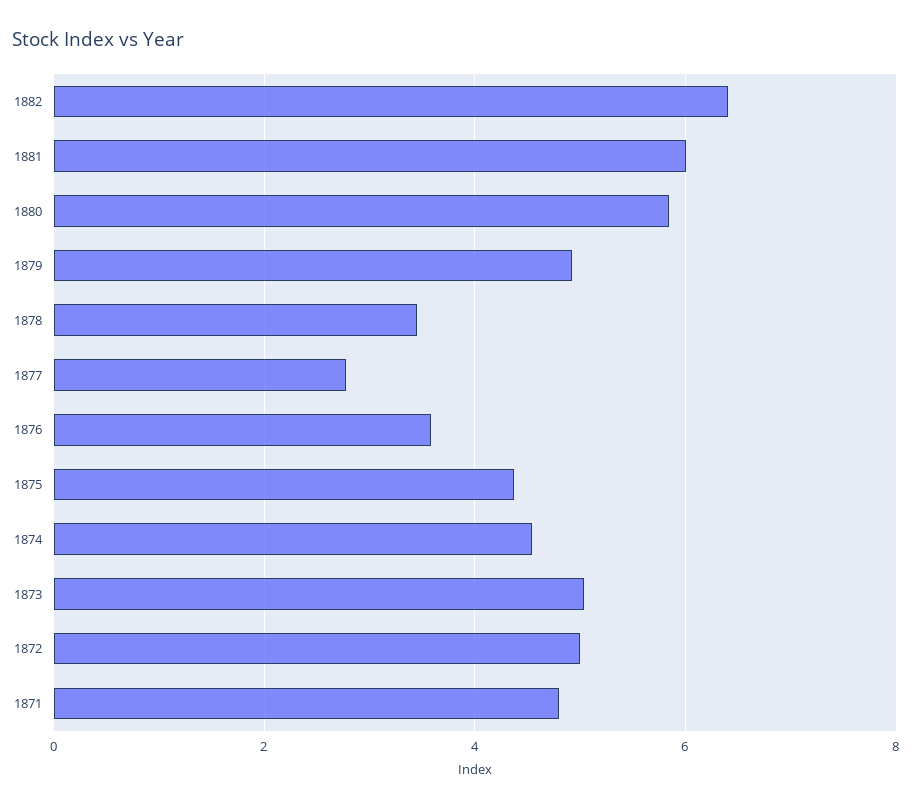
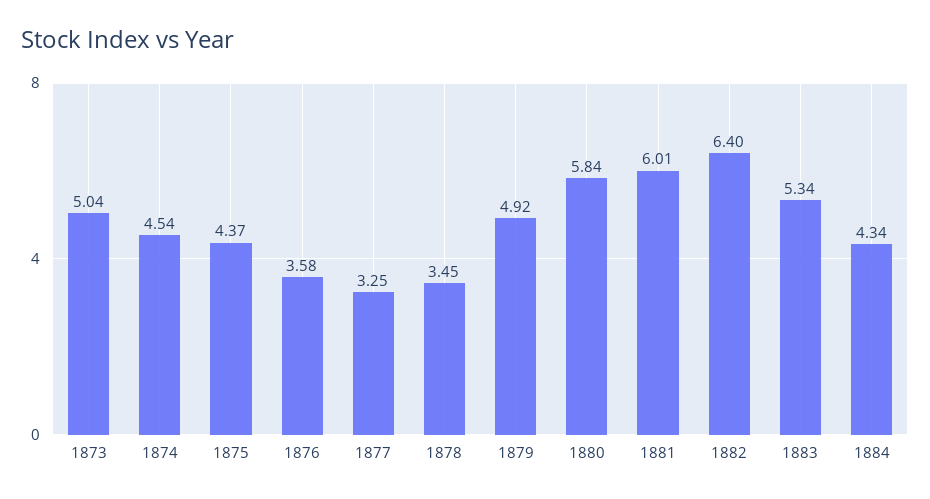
1877: 2.8 -> 3.25
1872: 5 -> none
1871: 4.8 -> none
1883: none -> 5.34
1884: none -> 4.34

